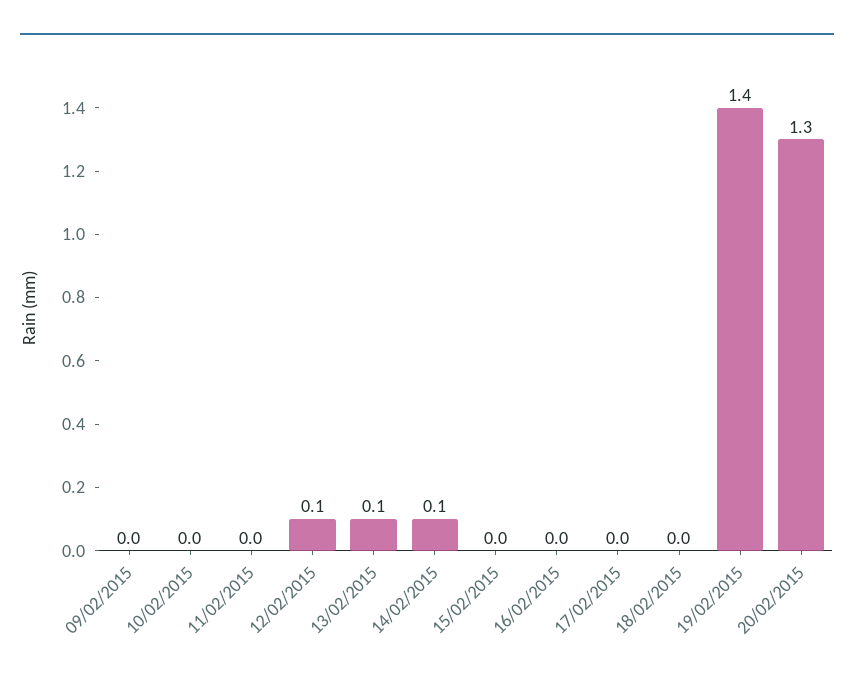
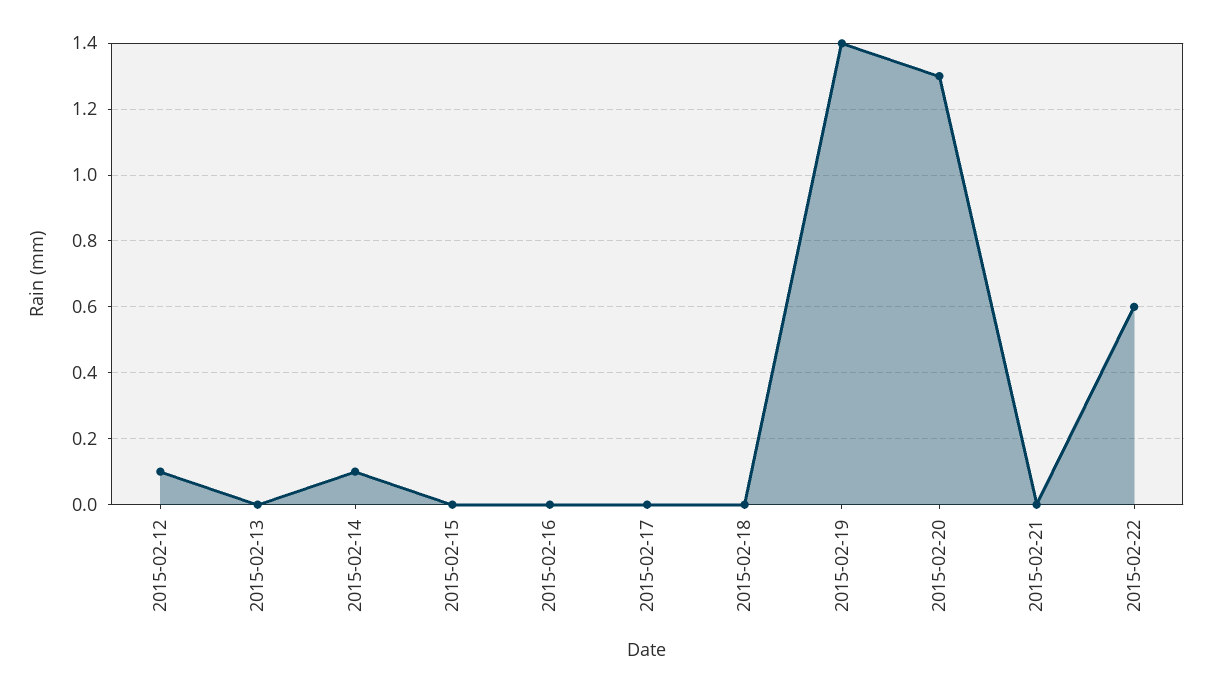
09/02/2015: 0 -> none
10/02/2015: 0 -> none
11/02/2015: 0 -> none
13/02/2015: 0.1 -> 0
2015-02-21: none -> 0
2015-02-22: none -> 0.6

